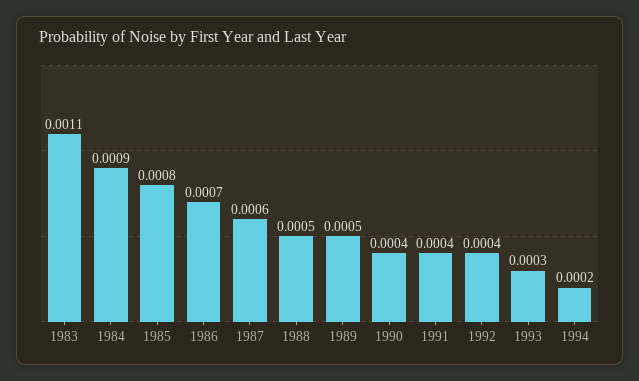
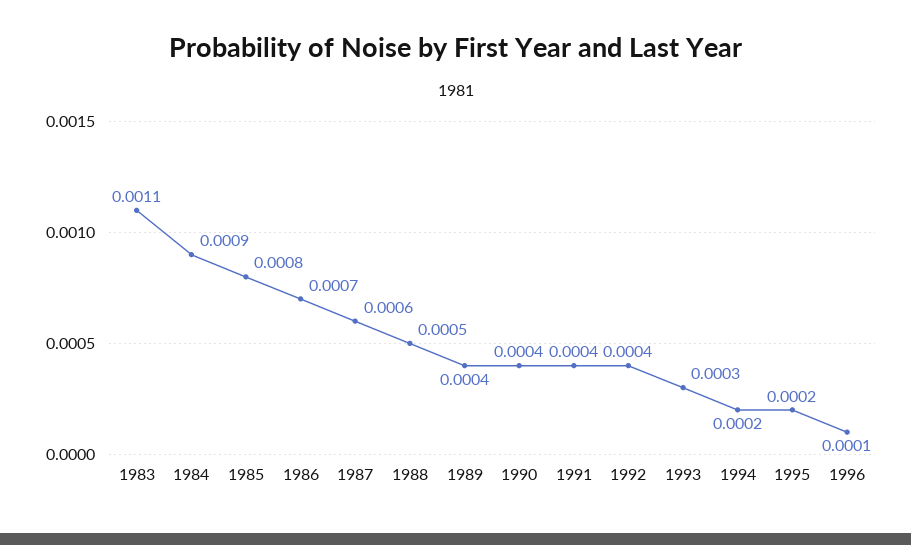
1989: 0.0005 -> 0.0004
1995: none -> 0.0002
1996: none -> 0.0001

